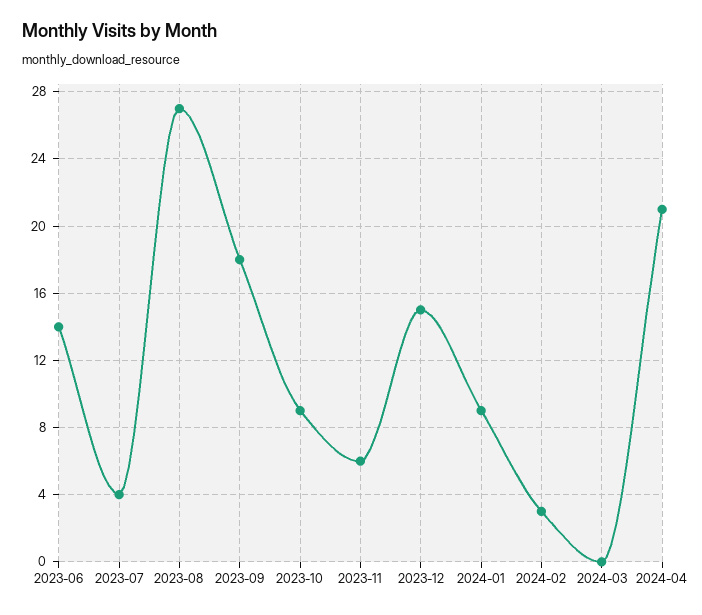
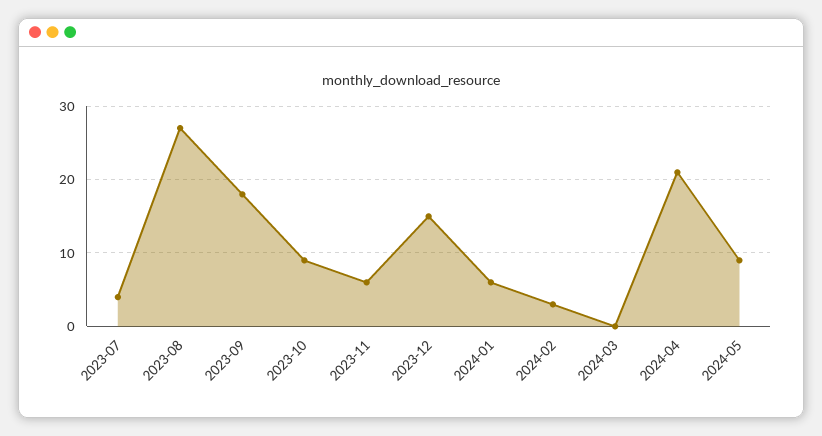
2023-06: 14 -> none
2024-01: 9 -> 6
2024-05: none -> 9

